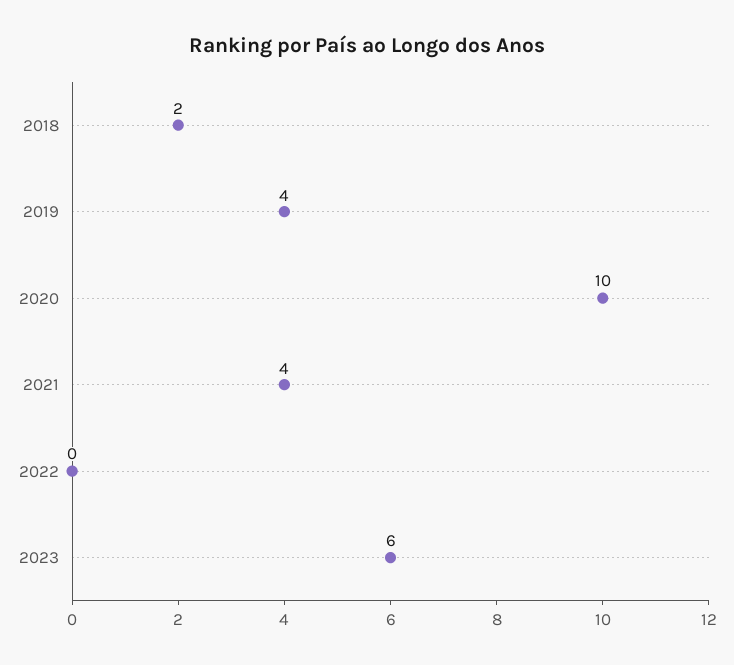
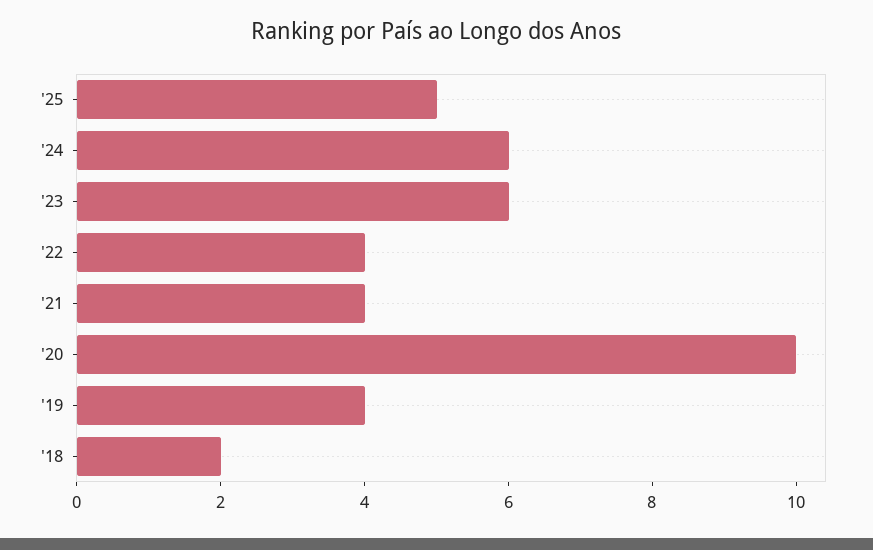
2022: 0 -> 4
'25: none -> 5
'24: none -> 6

